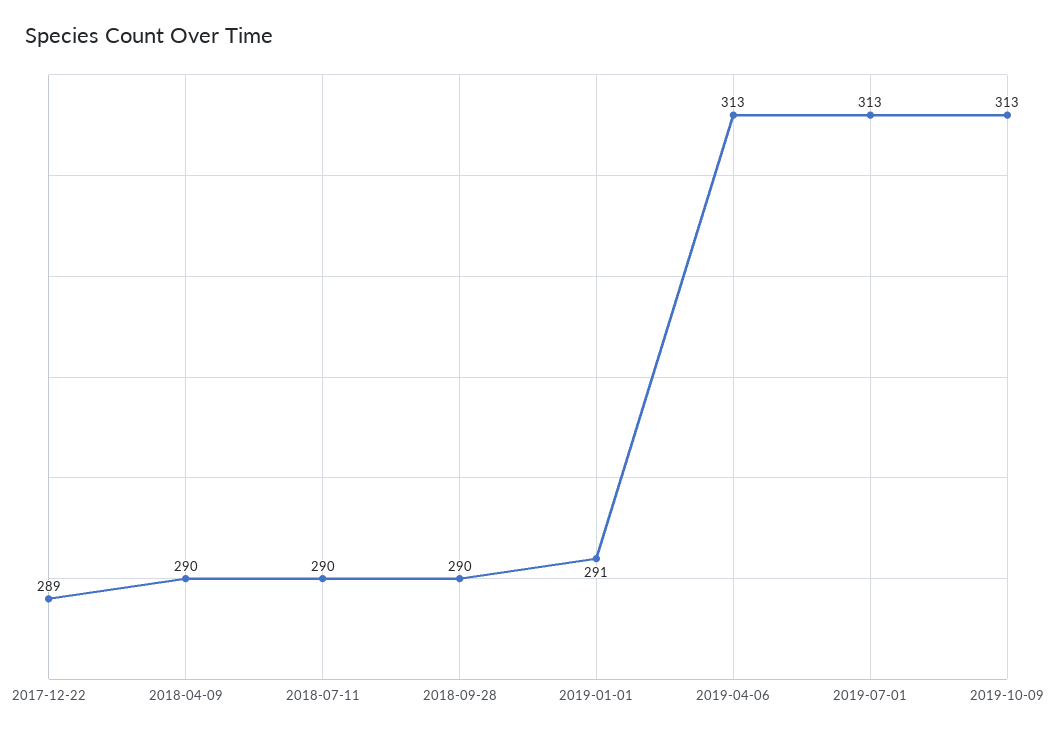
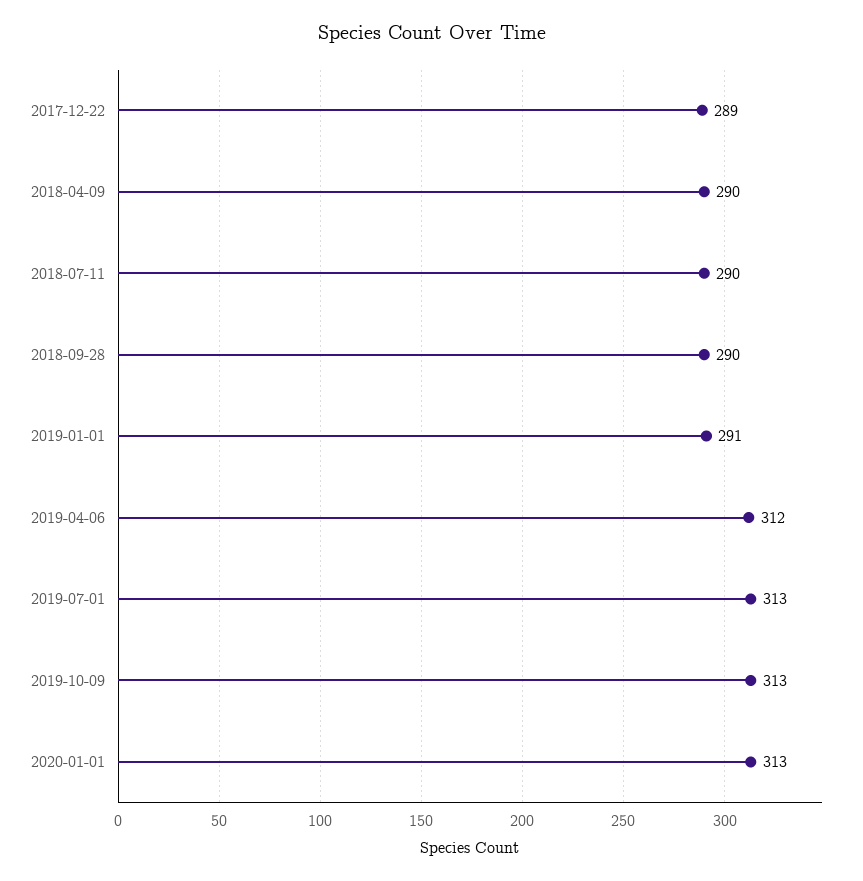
2019-04-06: 313 -> 312
2020-01-01: none -> 313

